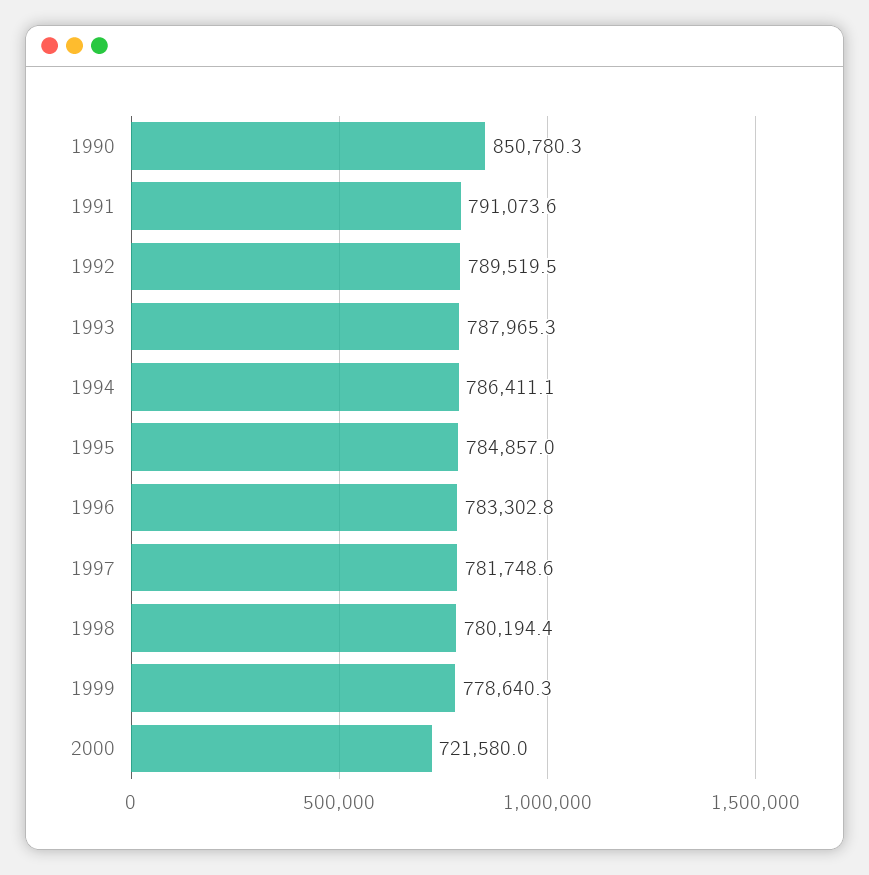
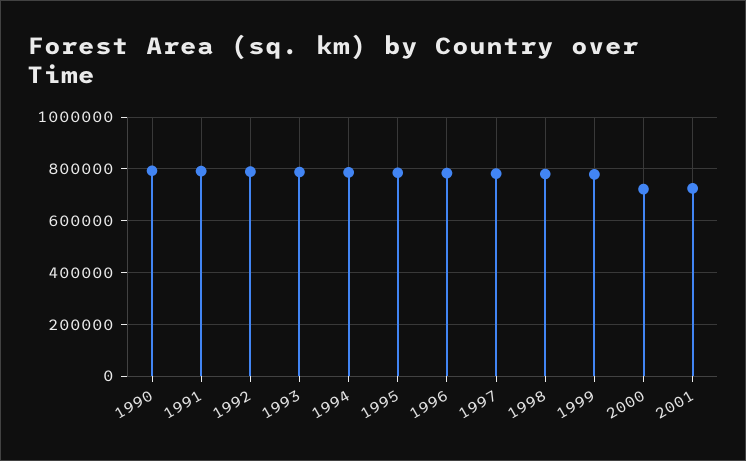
1990: 850780.3 -> 800000
2001: none -> 725000

